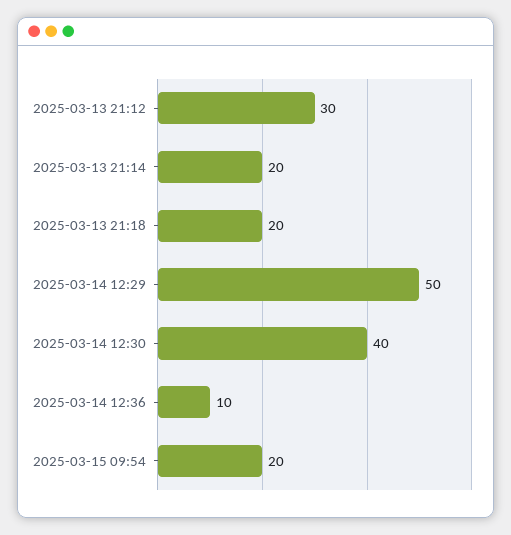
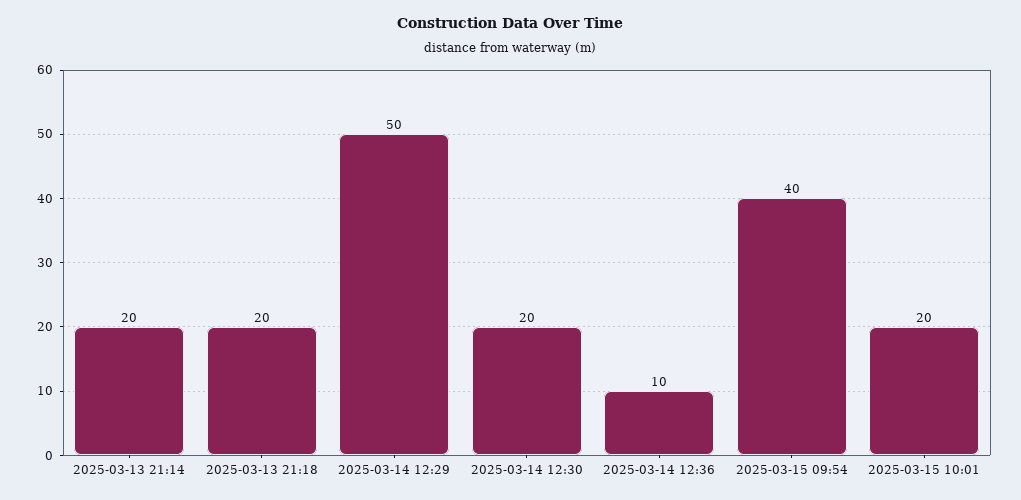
2025-03-13 21:12: 30 -> none
2025-03-14 12:30: 40 -> 20
2025-03-15 09:54: 20 -> 40
2025-03-15 10:01: none -> 20

